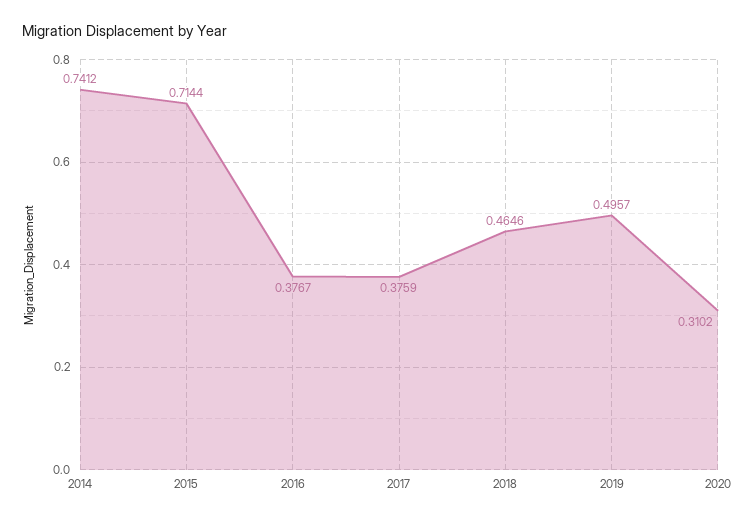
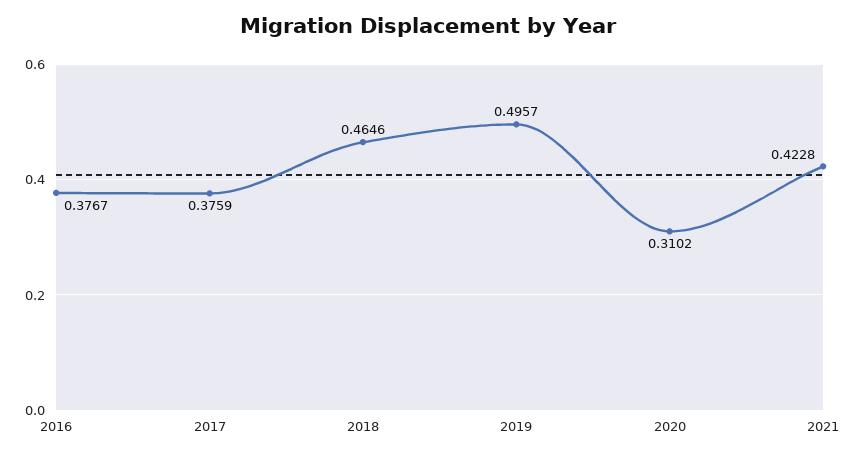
2014: 0.7412 -> none
2015: 0.7144 -> none
2021: none -> 0.4228

